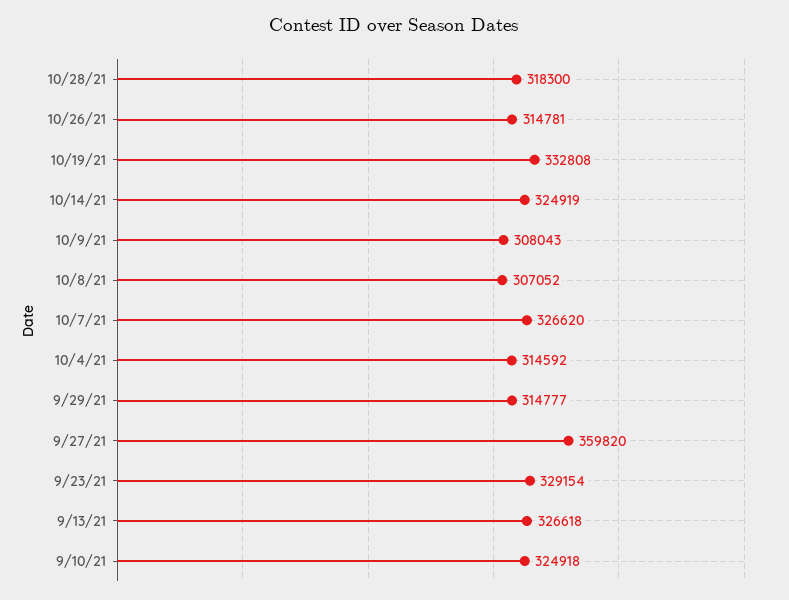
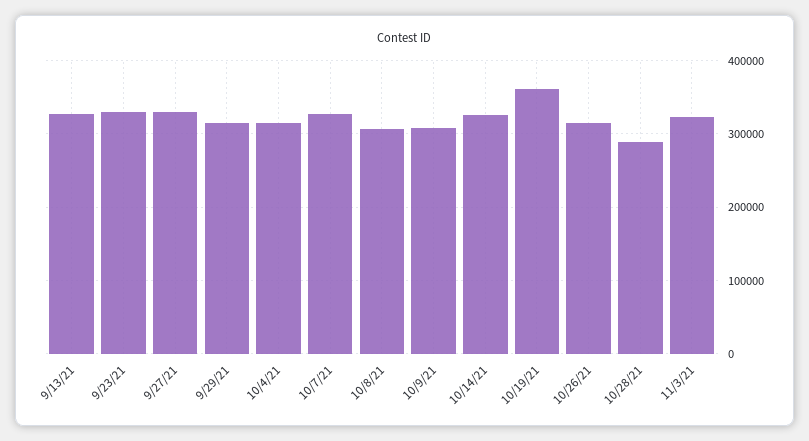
10/28/21: 318300 -> 290000
10/19/21: 332808 -> 360000
9/27/21: 359820 -> 330000
9/10/21: 324918 -> none
11/3/21: none -> 320000

